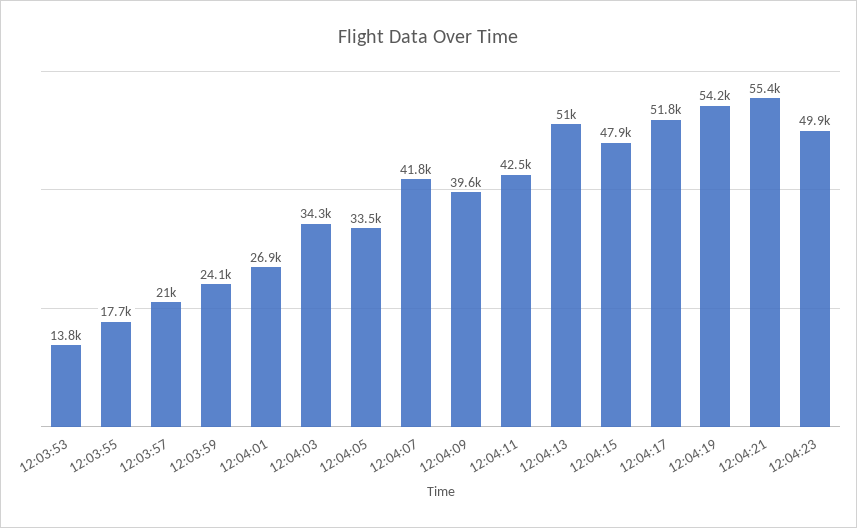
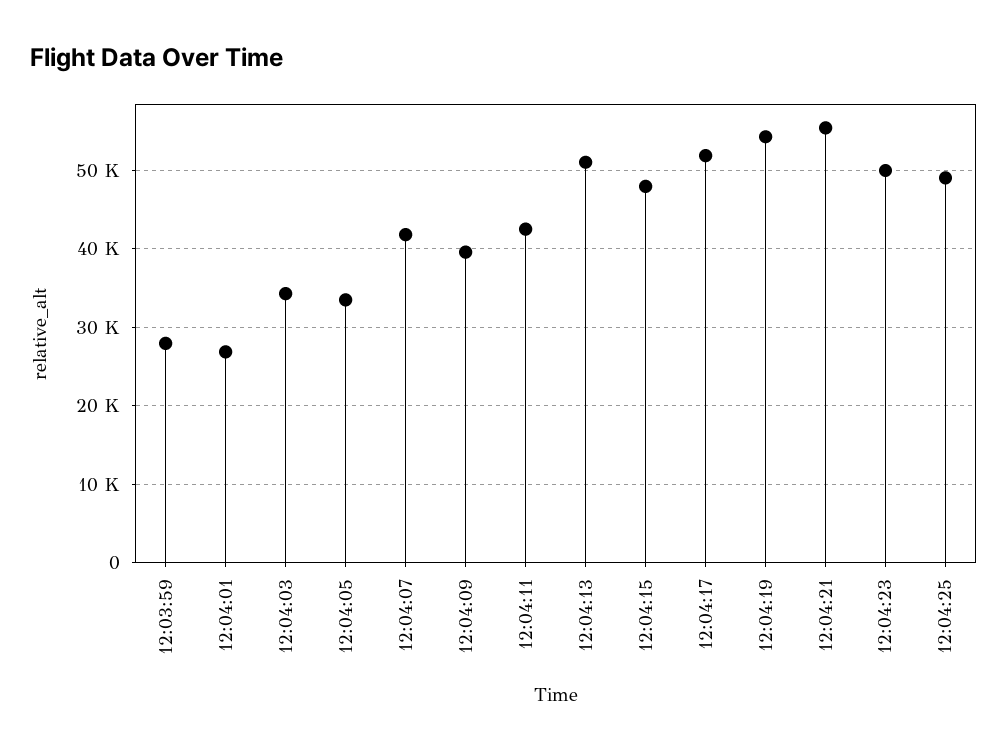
12:03:53: 13800 -> none
12:03:55: 17700 -> none
12:03:57: 21000 -> none
12:03:59: 24100 -> 28000
12:04:25: none -> 49000

